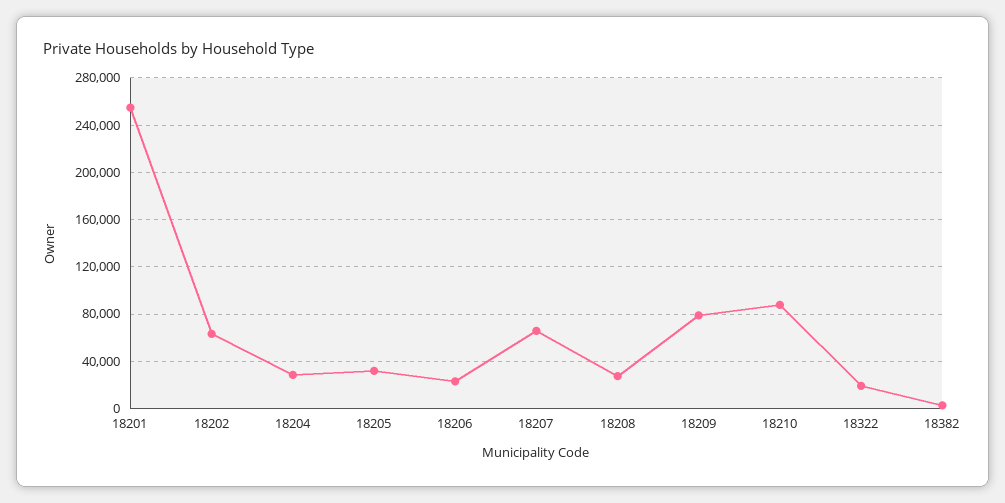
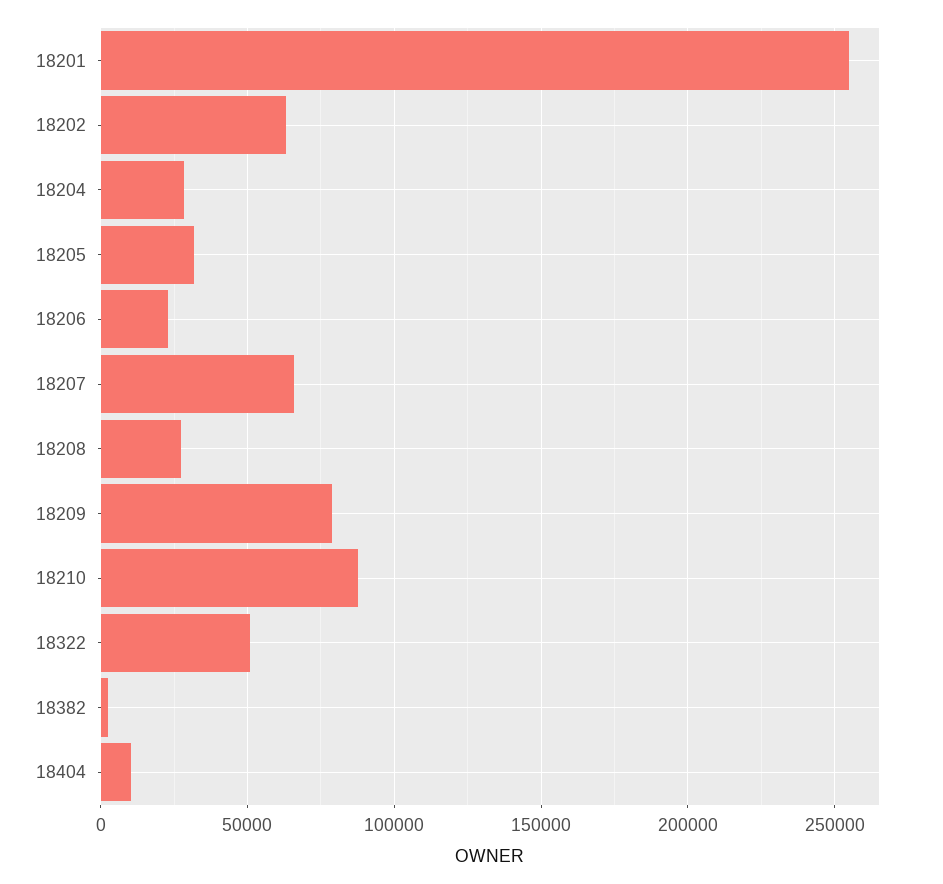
18322: 20000 -> 50000
18404: none -> 10000

